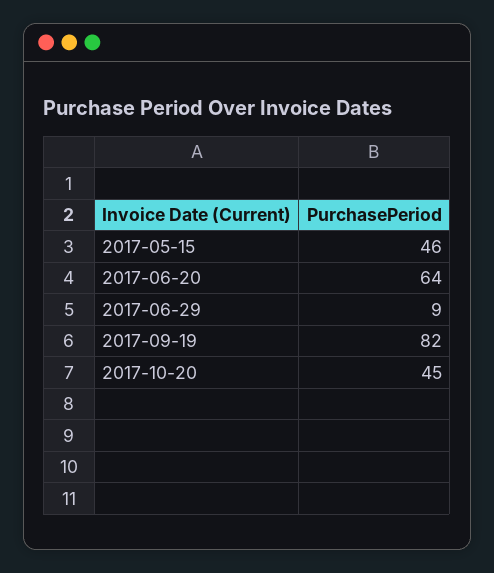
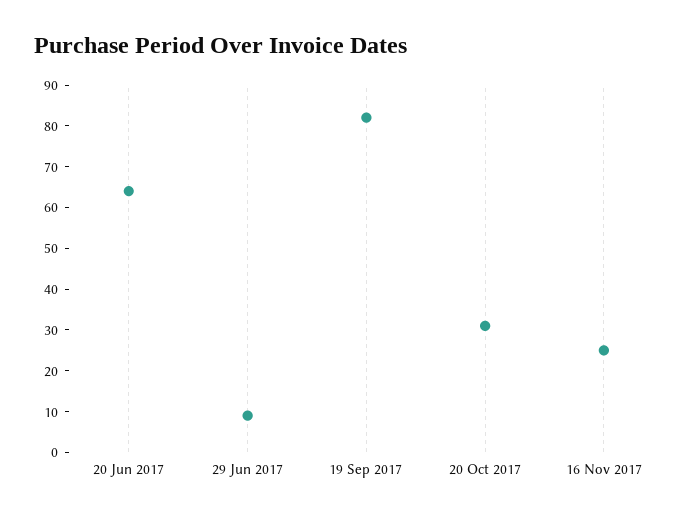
2017-05-15: 46 -> none
2017-10-20: 45 -> 30
16 Nov 2017: none -> 25

